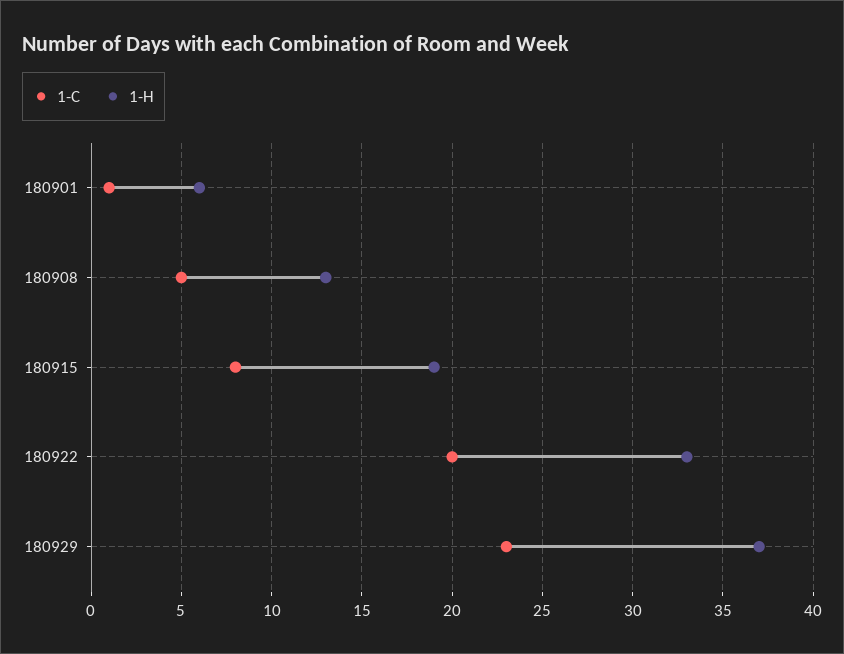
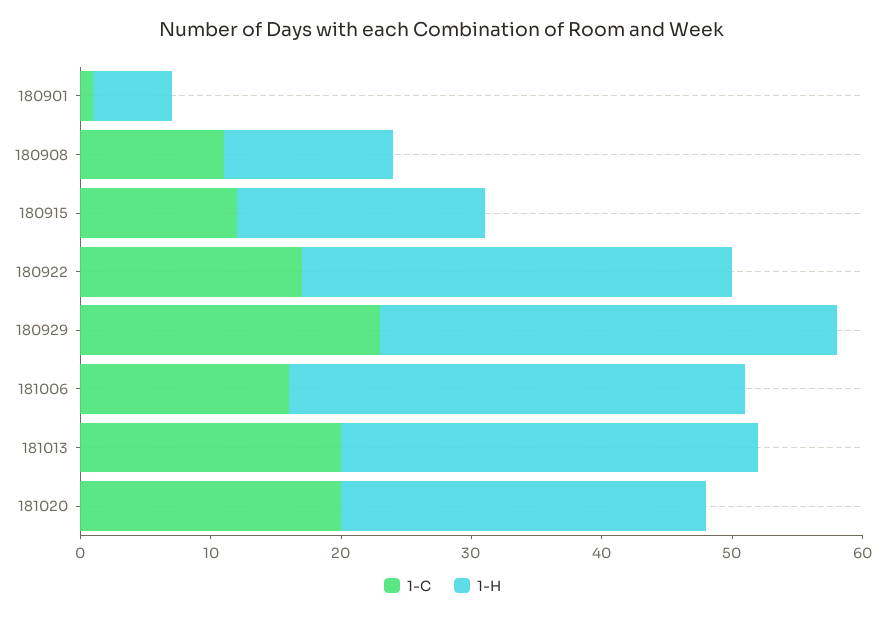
1-C, 180908: 5 -> 11
1-C, 180915: 8 -> 12
1-C, 180922: 20 -> 17
1-H, 180929: 37 -> 35
1-C, 181006: none -> 16
1-H, 181006: none -> 35
1-C, 181013: none -> 20
1-H, 181013: none -> 32
1-C, 181020: none -> 20
1-H, 181020: none -> 28

